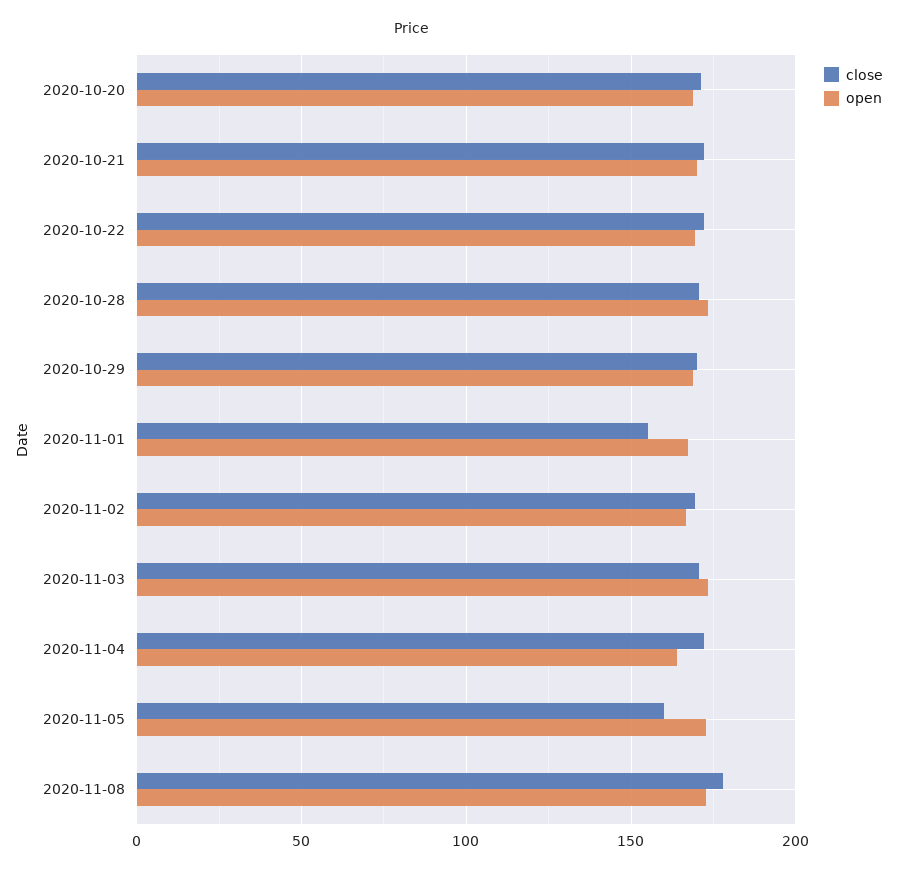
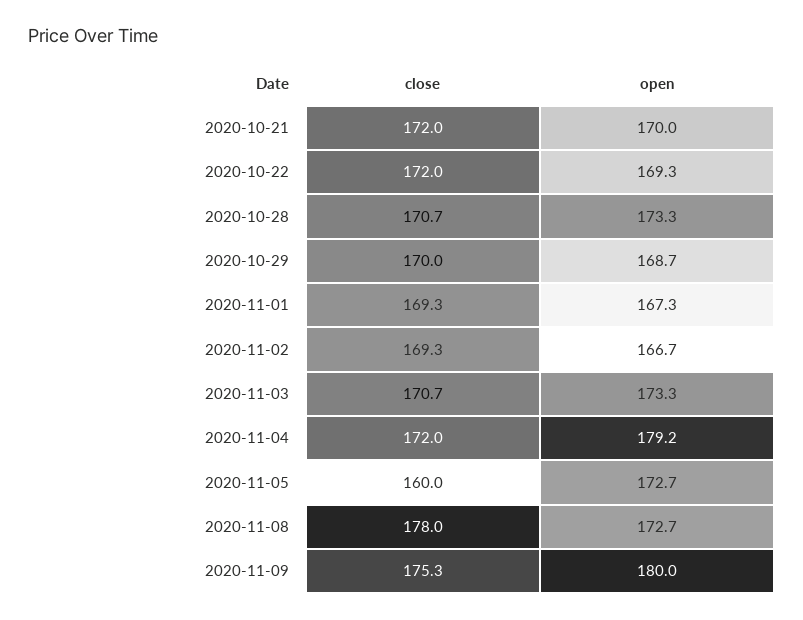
close, 2020-10-20: 170 -> none
open, 2020-10-20: 170 -> none
close, 2020-11-01: 155 -> 169.3
open, 2020-11-04: 165 -> 179.2
close, 2020-11-09: none -> 175.3
open, 2020-11-09: none -> 180

